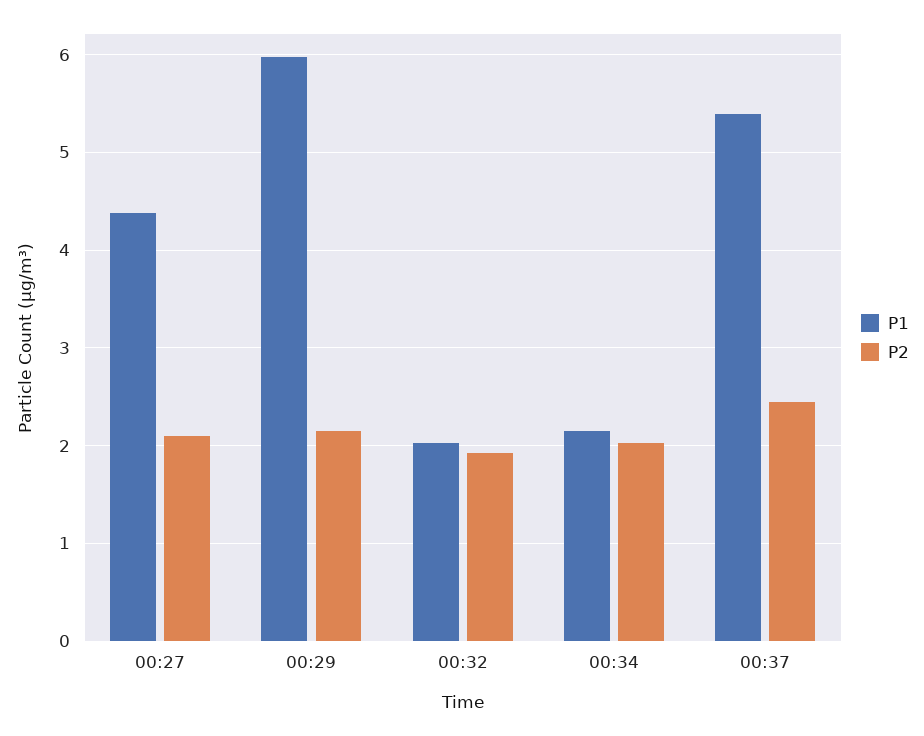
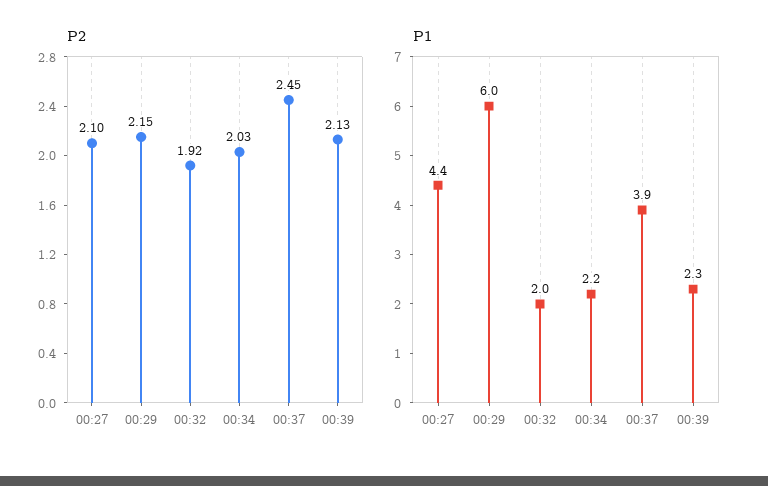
P1, 00:37: 5.4 -> 3.9
P2, 00:39: none -> 2.13
P1, 00:39: none -> 2.3

